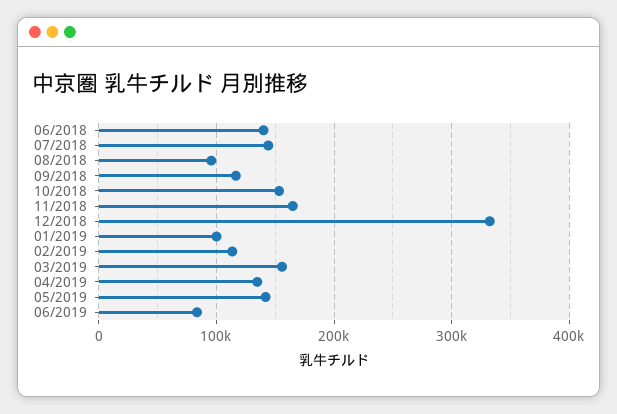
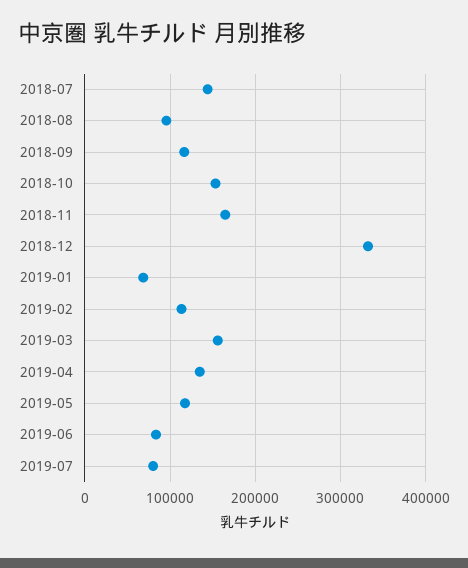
06/2018: 140000 -> none
01/2019: 100000 -> 70000
05/2019: 140000 -> 120000
2019-07: none -> 80000

